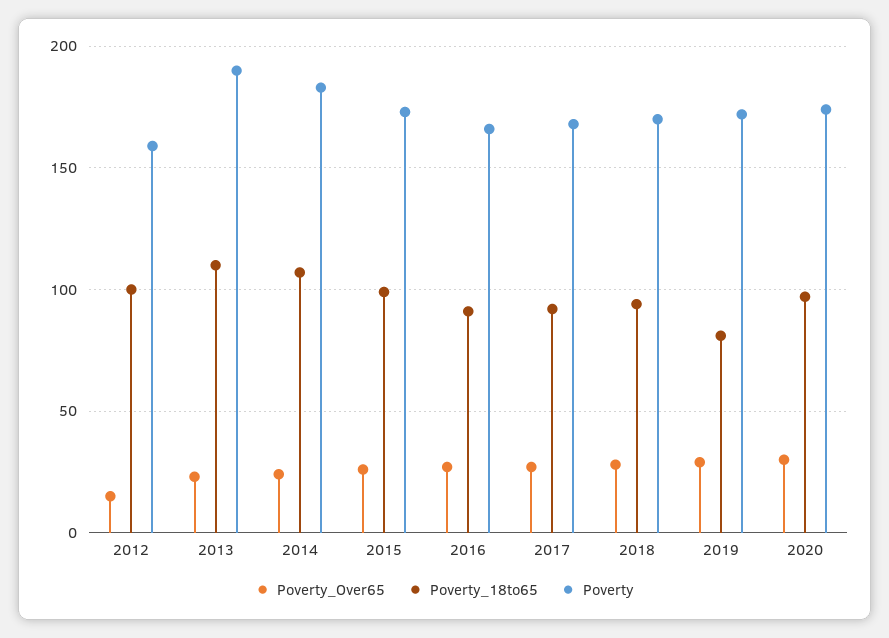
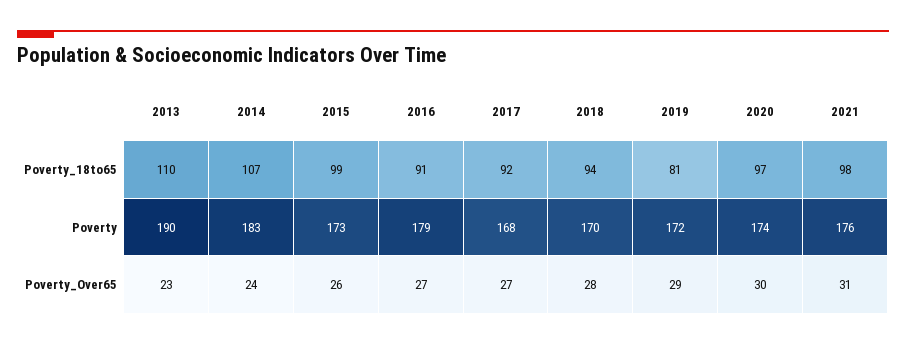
Poverty_Over65, 2012: 15 -> none
Poverty_18to65, 2012: 100 -> none
Poverty, 2012: 160 -> none
Poverty, 2016: 165 -> 179
Poverty_18to65, 2021: none -> 98
Poverty, 2021: none -> 176
Poverty_Over65, 2021: none -> 31

